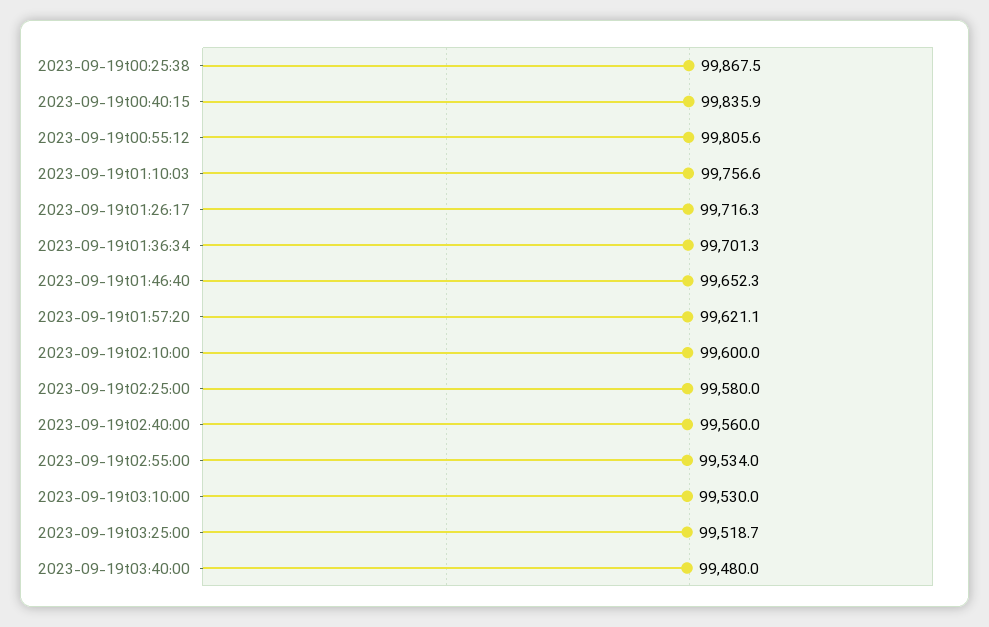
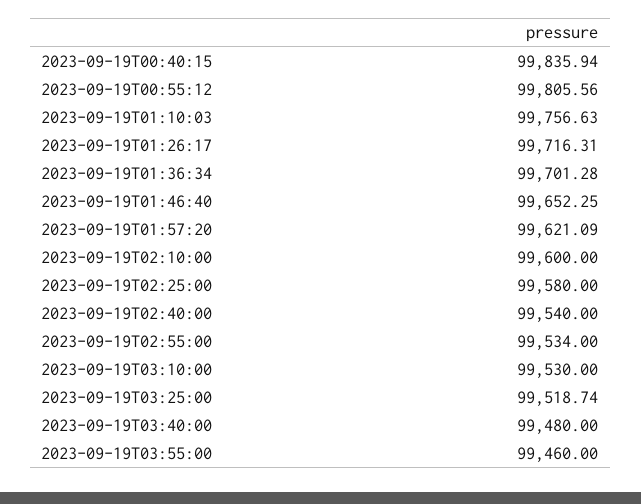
2023-09-19t00:25:38: 99867.5 -> none
2023-09-19t02:40:00: 99560 -> 99540
2023-09-19T03:55:00: none -> 99460

